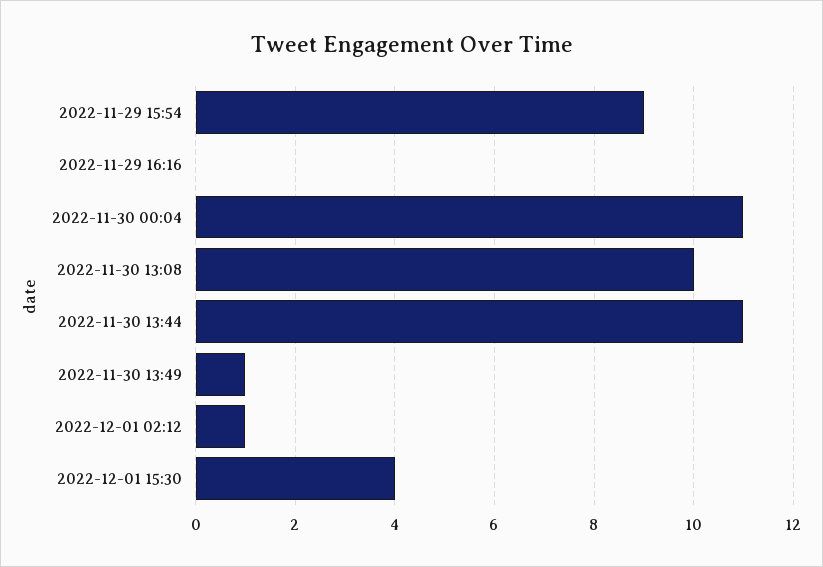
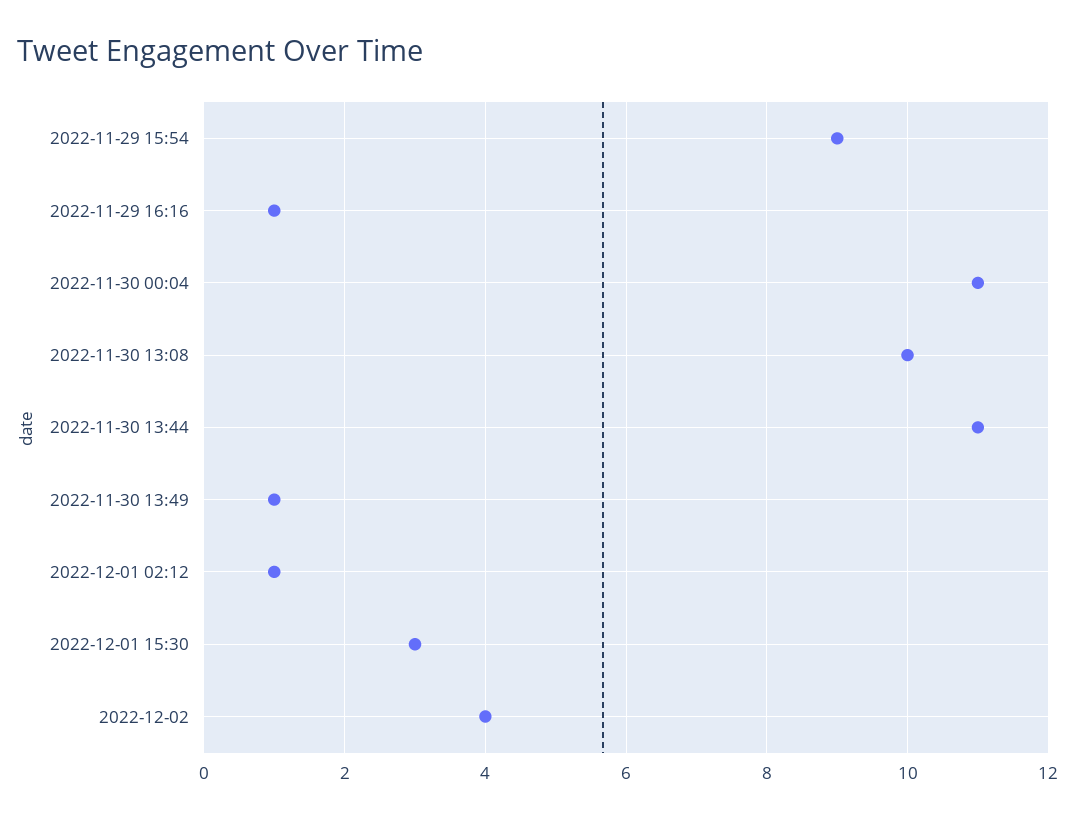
2022-11-29 16:16: 0 -> 1
2022-12-01 15:30: 4 -> 3
2022-12-02: none -> 4

